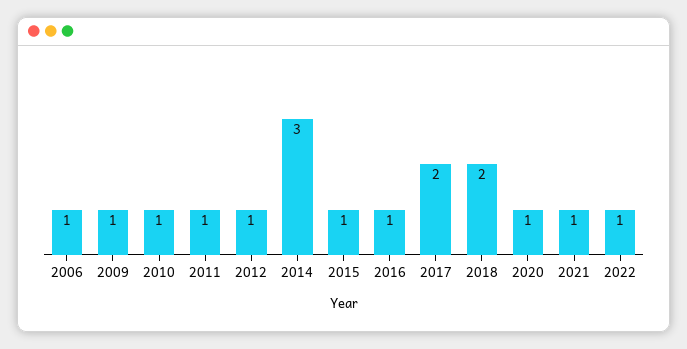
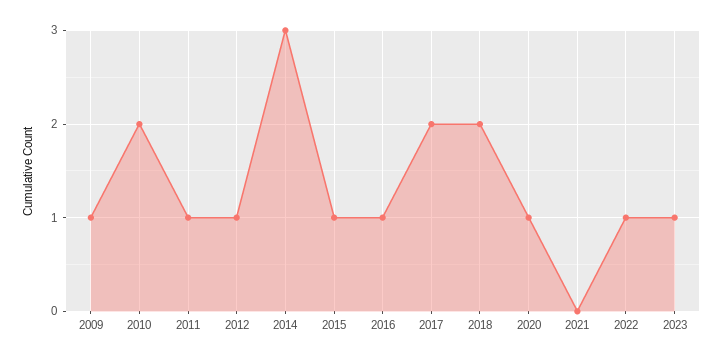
2006: 1 -> none
2010: 1 -> 2
2021: 1 -> 0
2023: none -> 1

